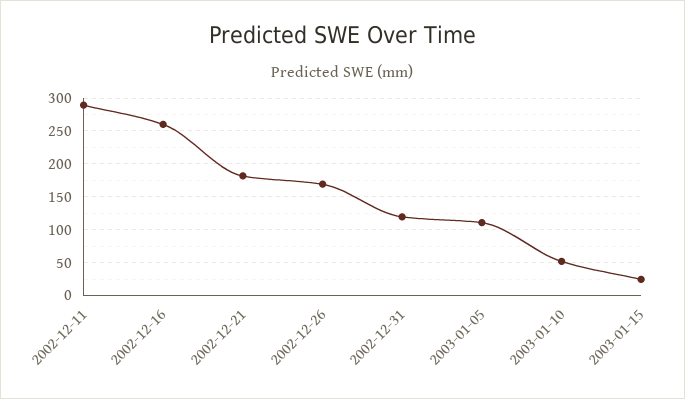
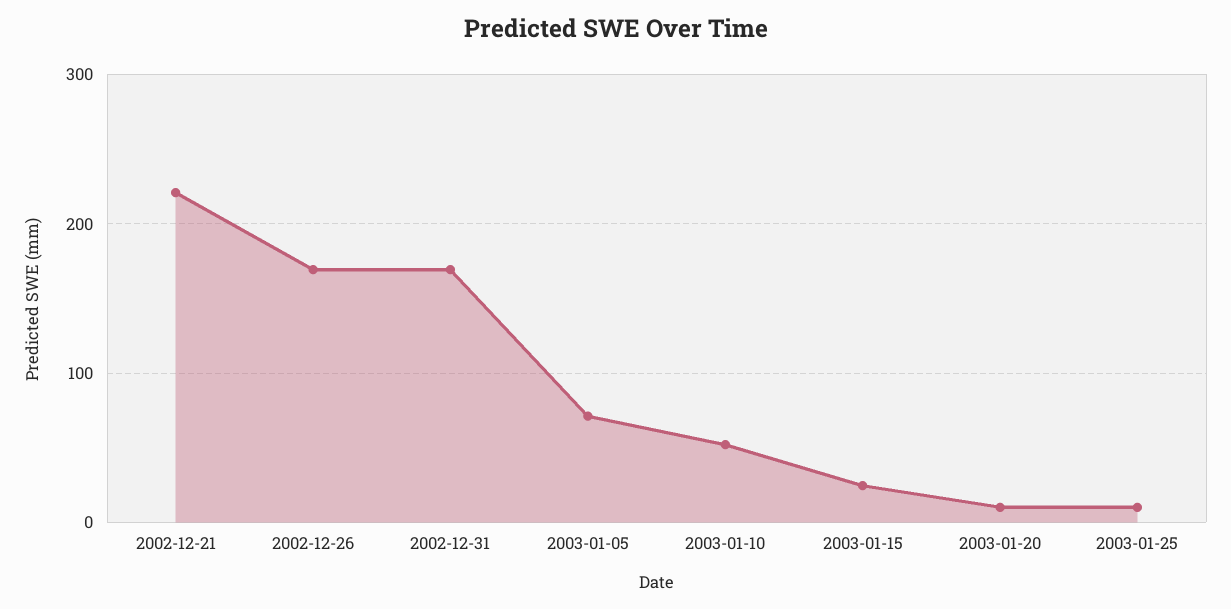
2002-12-11: 290 -> none
2002-12-16: 260 -> none
2002-12-21: 180 -> 220
2002-12-31: 120 -> 170
2003-01-05: 110 -> 70
2003-01-20: none -> 10
2003-01-25: none -> 10

